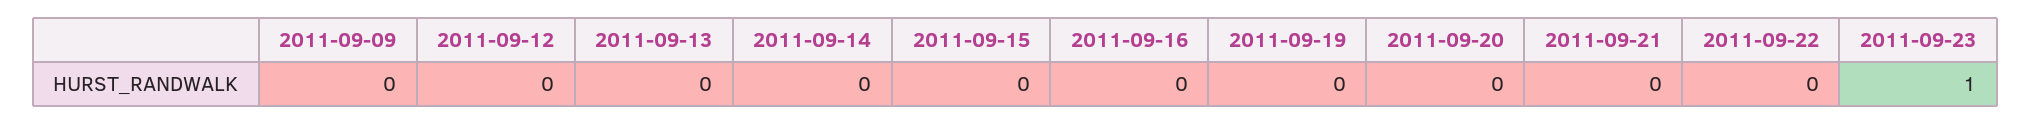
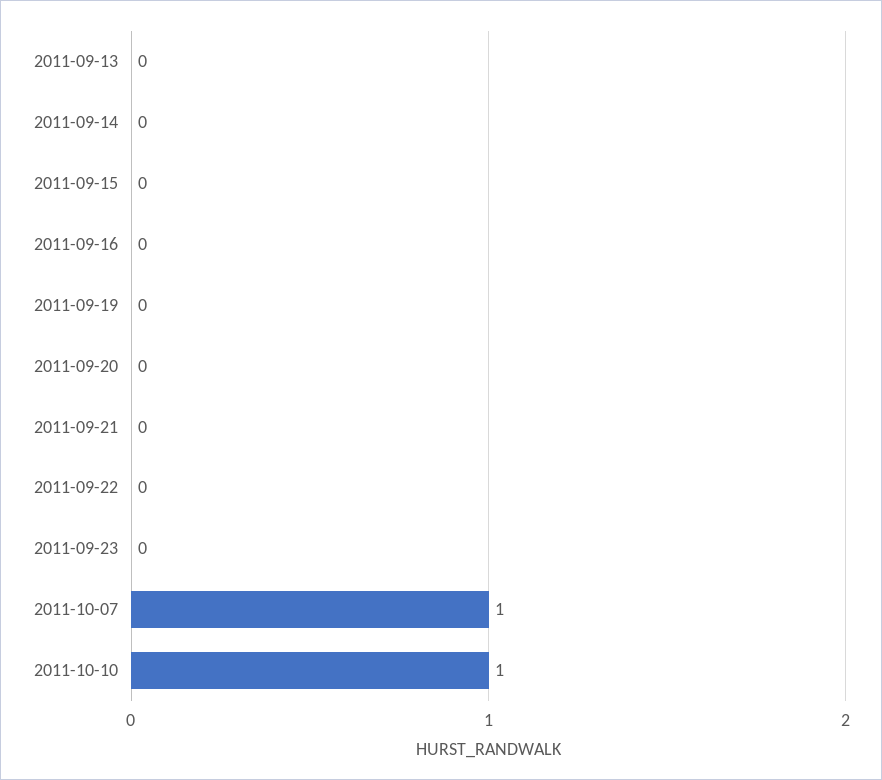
2011-09-09: 0 -> none
2011-09-12: 0 -> none
2011-09-23: 1 -> 0
2011-10-07: none -> 1
2011-10-10: none -> 1

